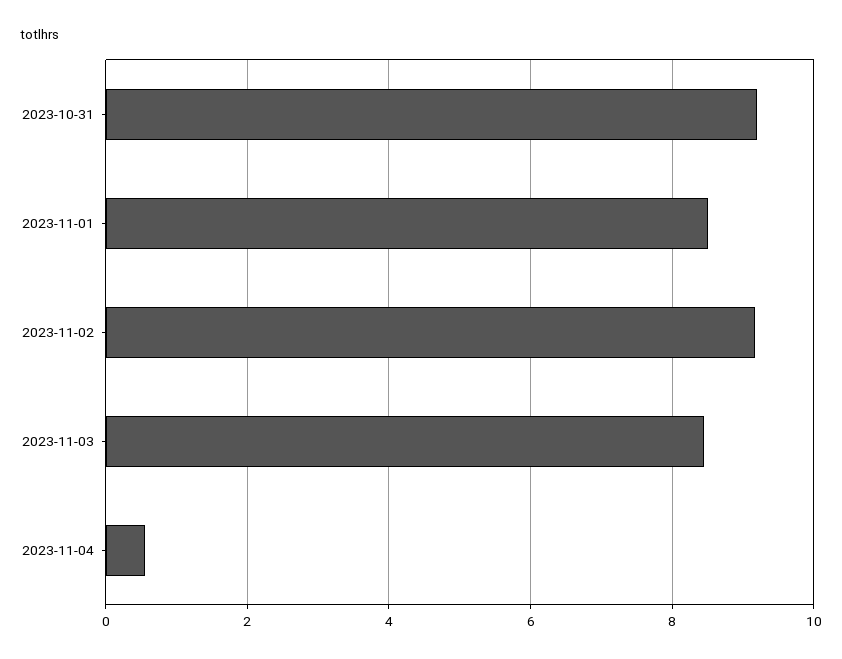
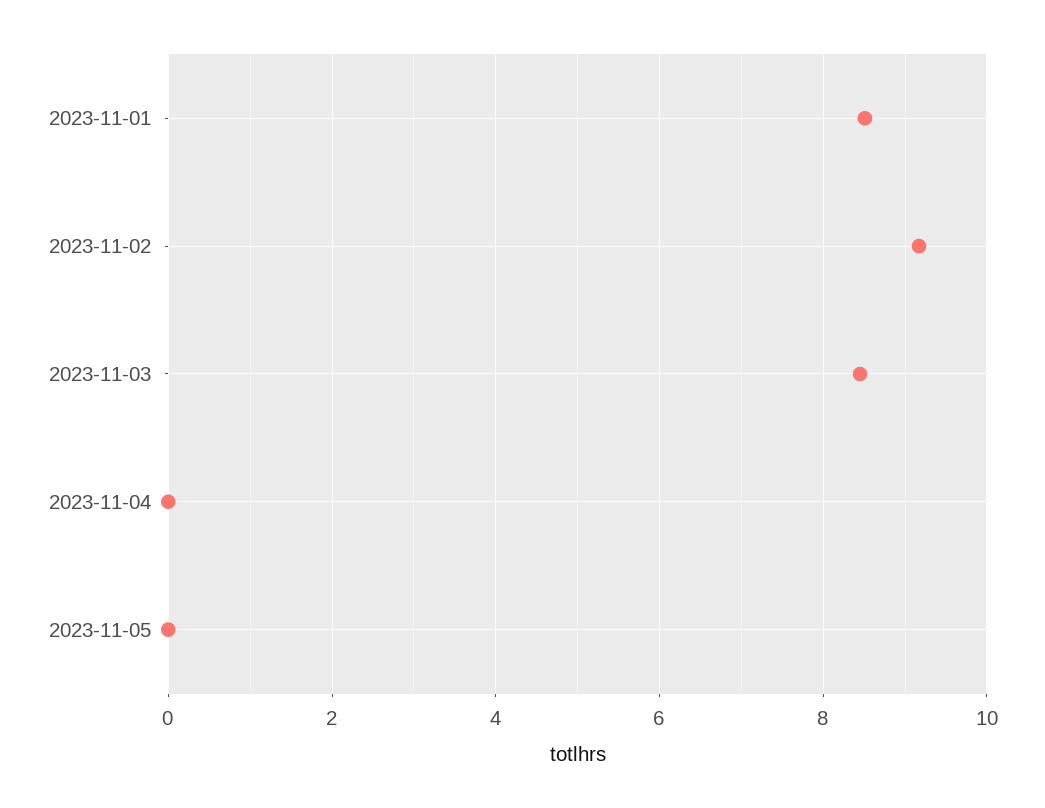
2023-10-31: 9.2 -> none
2023-11-04: 0.6 -> 0
2023-11-05: none -> 0

